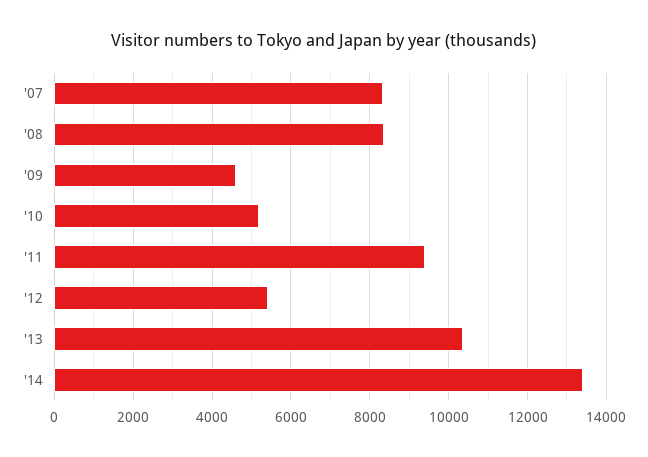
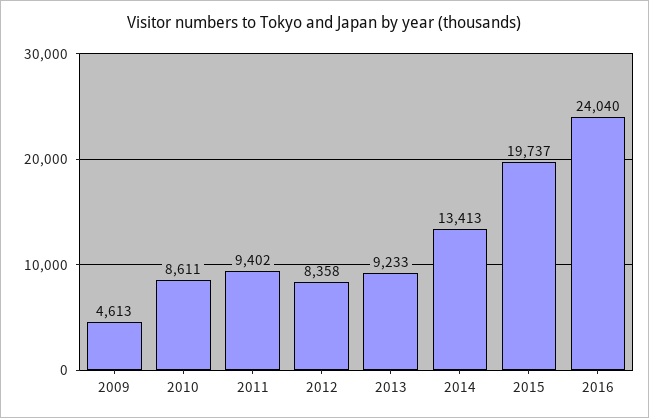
'07: 8400 -> none
'08: 8400 -> none
'10: 5200 -> 8611
'12: 5400 -> 8358
'13: 10400 -> 9233
2015: none -> 19737
2016: none -> 24040

